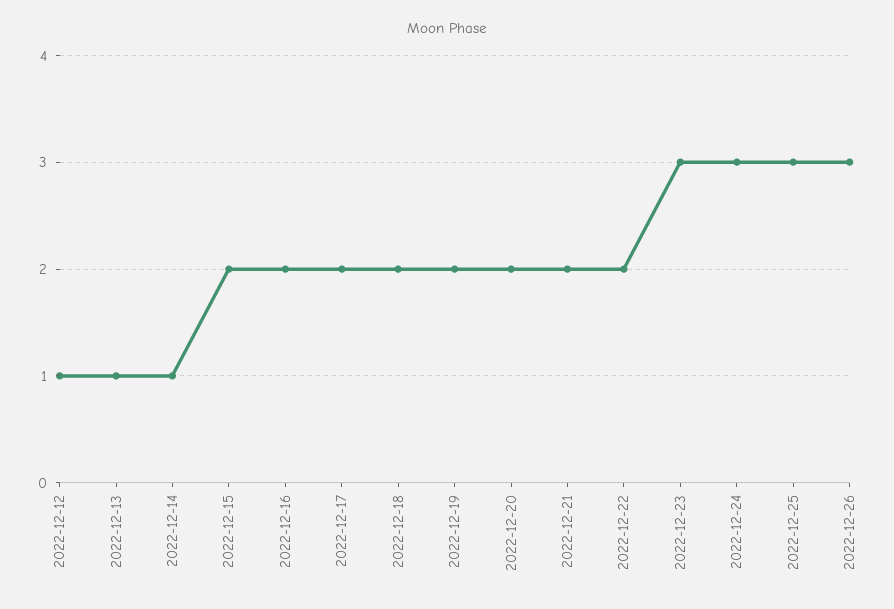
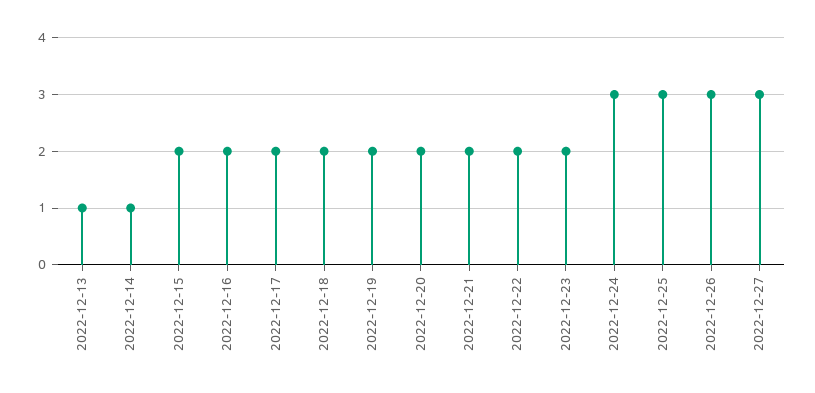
2022-12-12: 1 -> none
2022-12-23: 3 -> 2
2022-12-27: none -> 3

